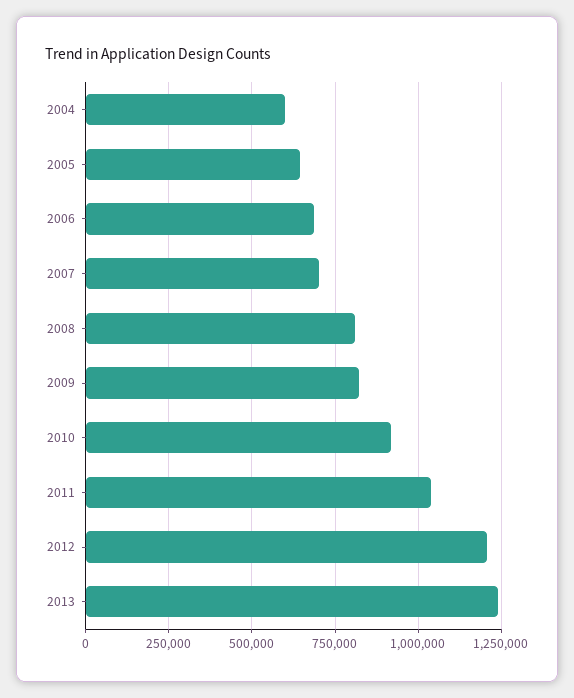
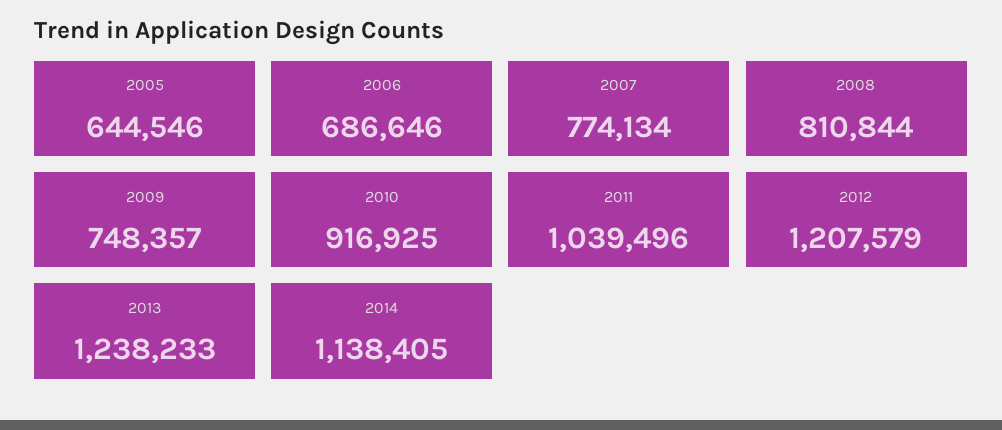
2004: 600000 -> none
2007: 700000 -> 774134
2009: 825000 -> 748357
2014: none -> 1138405

